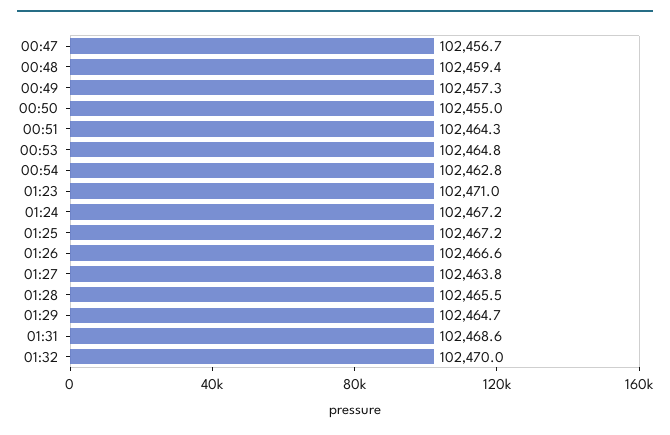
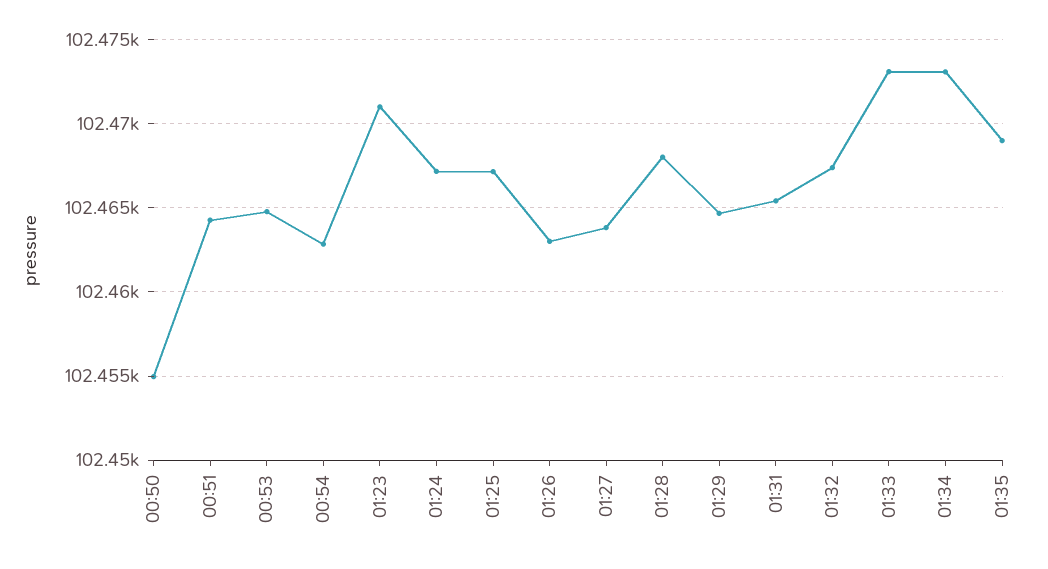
00:47: 102456.7 -> none
00:48: 102459.4 -> none
00:49: 102457.3 -> none
01:26: 102466.6 -> 102463
01:28: 102465.5 -> 102468
01:31: 102468.6 -> 102465.5
01:32: 102470 -> 102467.5
01:33: none -> 102473
01:34: none -> 102473
01:35: none -> 102469

